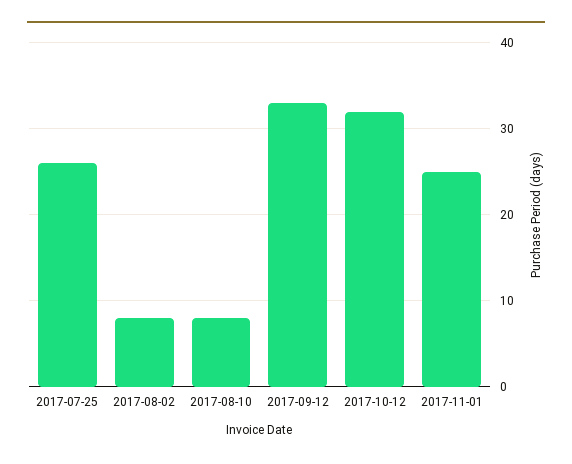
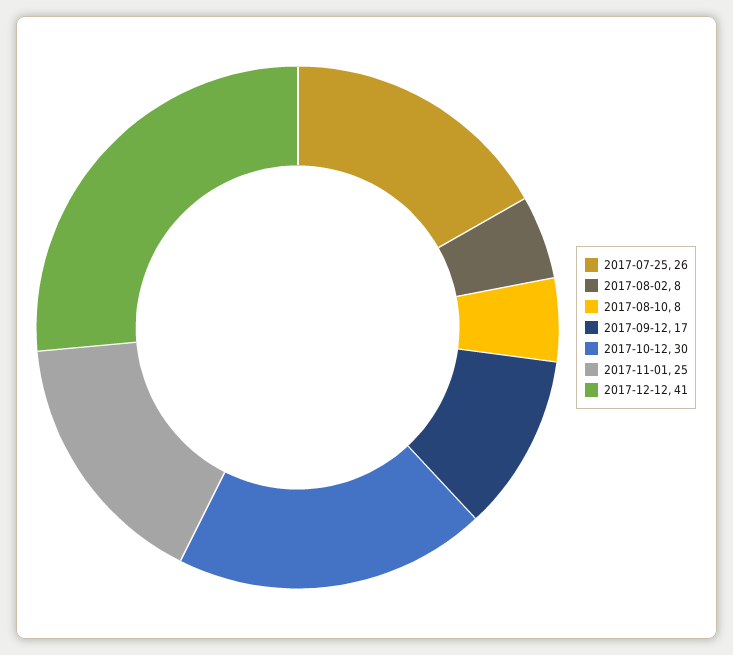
2017-09-12: 33 -> 17
2017-10-12: 32 -> 30
2017-12-12: none -> 41

